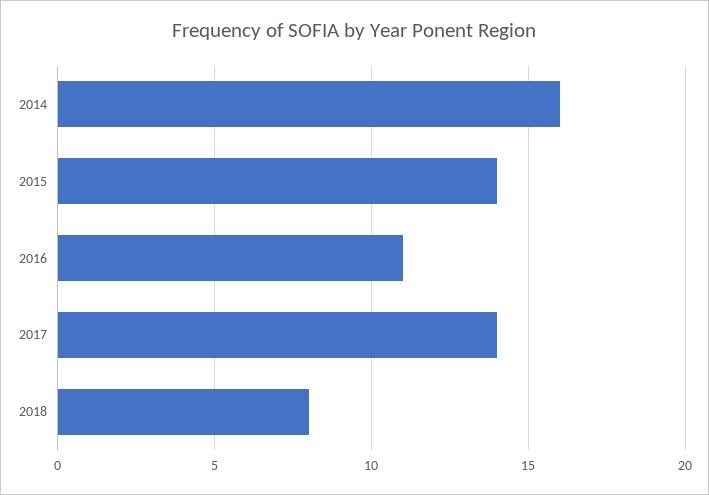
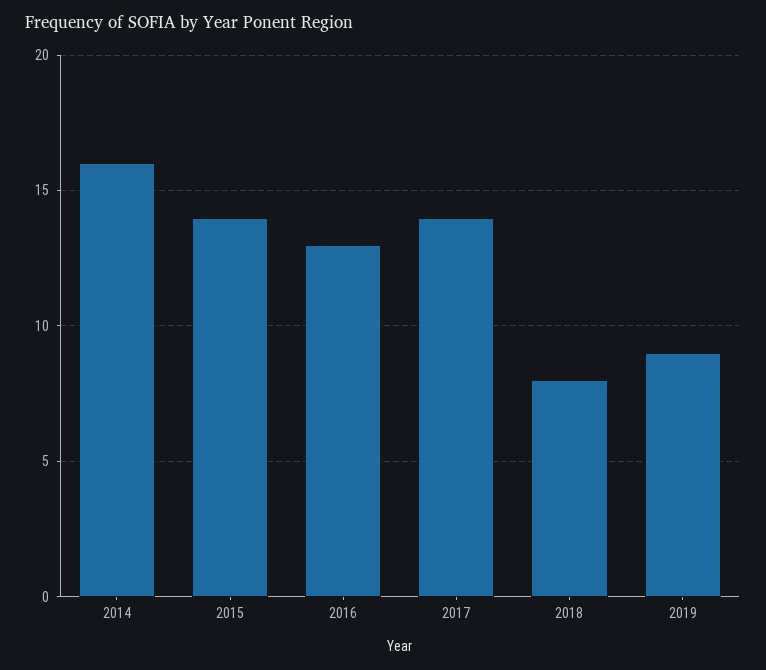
2016: 11 -> 13
2019: none -> 9

